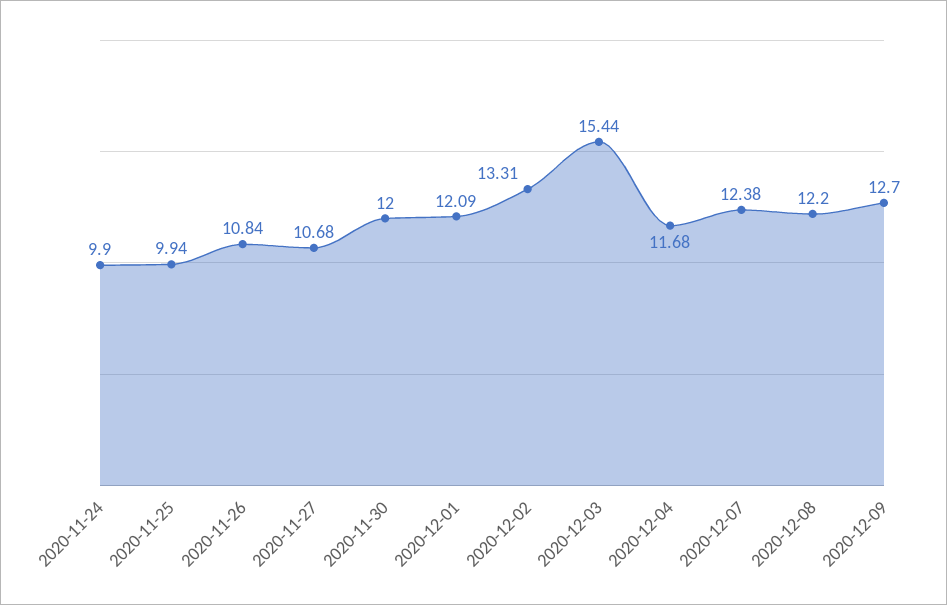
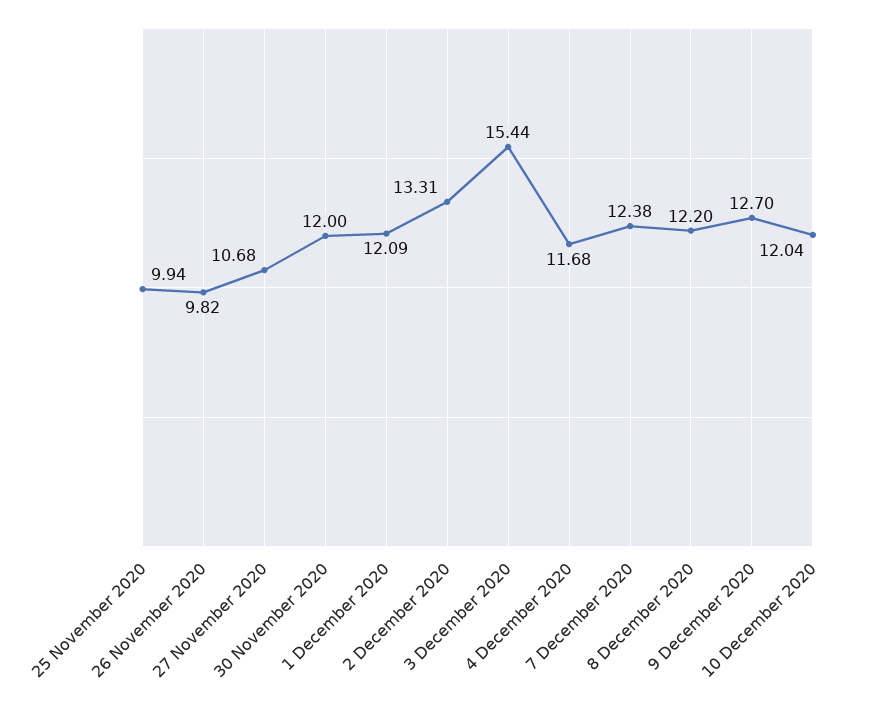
2020-11-24: 9.9 -> none
2020-11-26: 10.84 -> 9.82
10 December 2020: none -> 12.04

